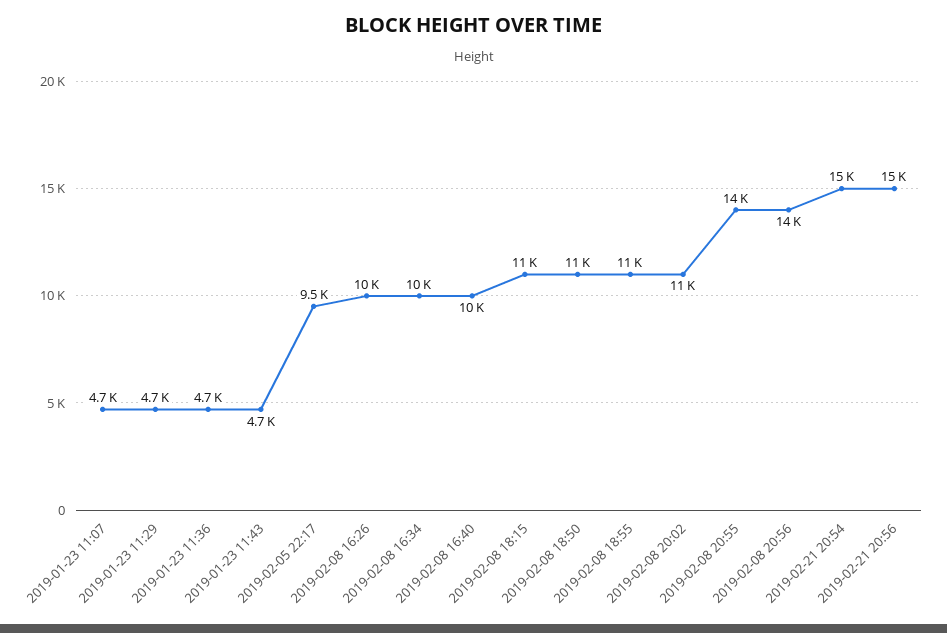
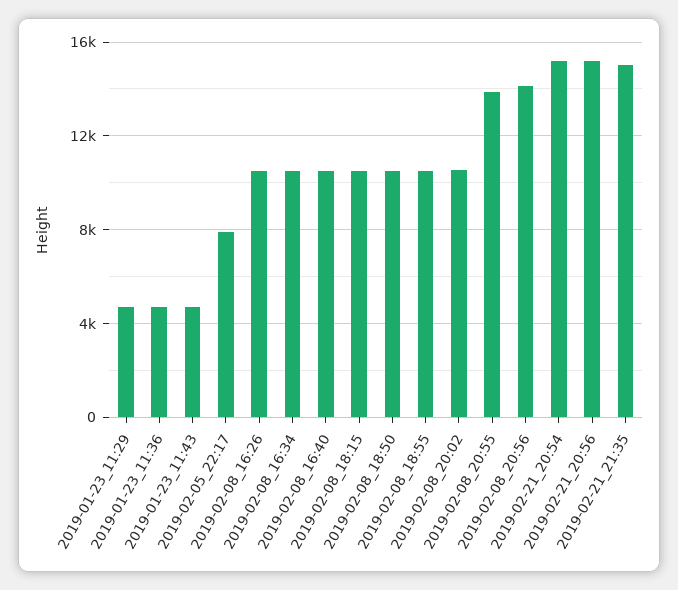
2019-01-23 11:07: 4700 -> none
2019-02-05 22:17: 9500 -> 8000
2019-02-21_21:35: none -> 15000

